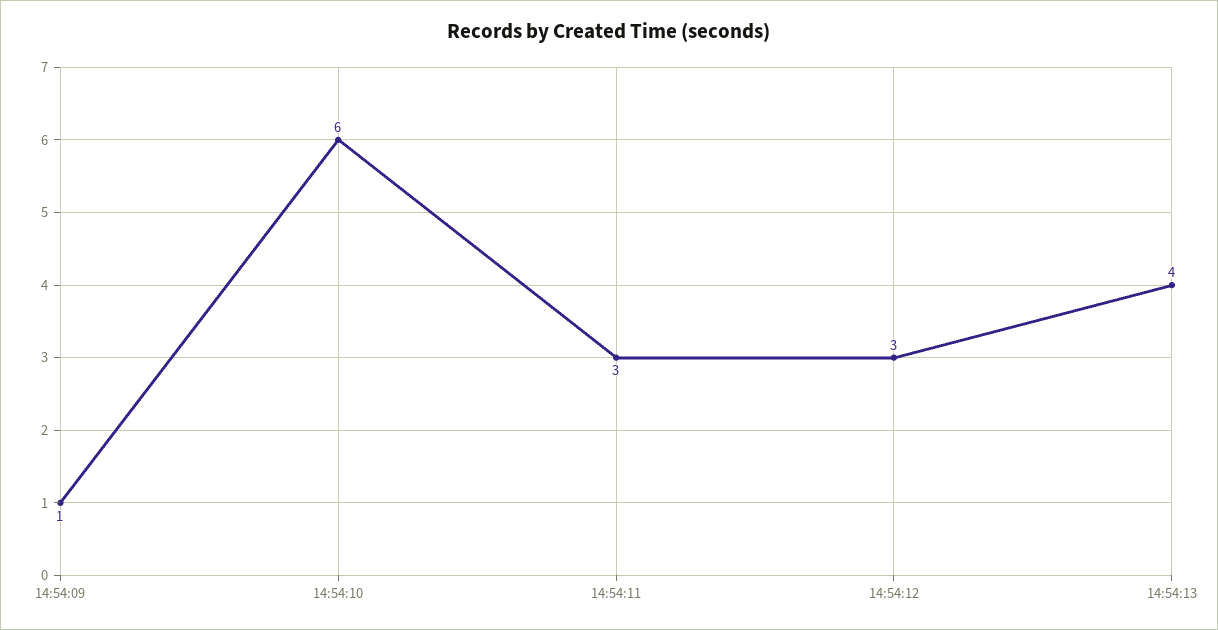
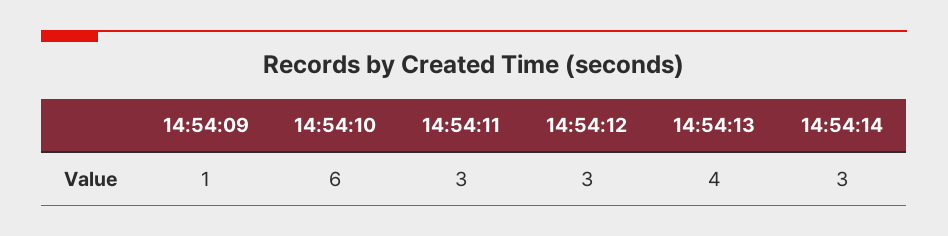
14:54:14: none -> 3

